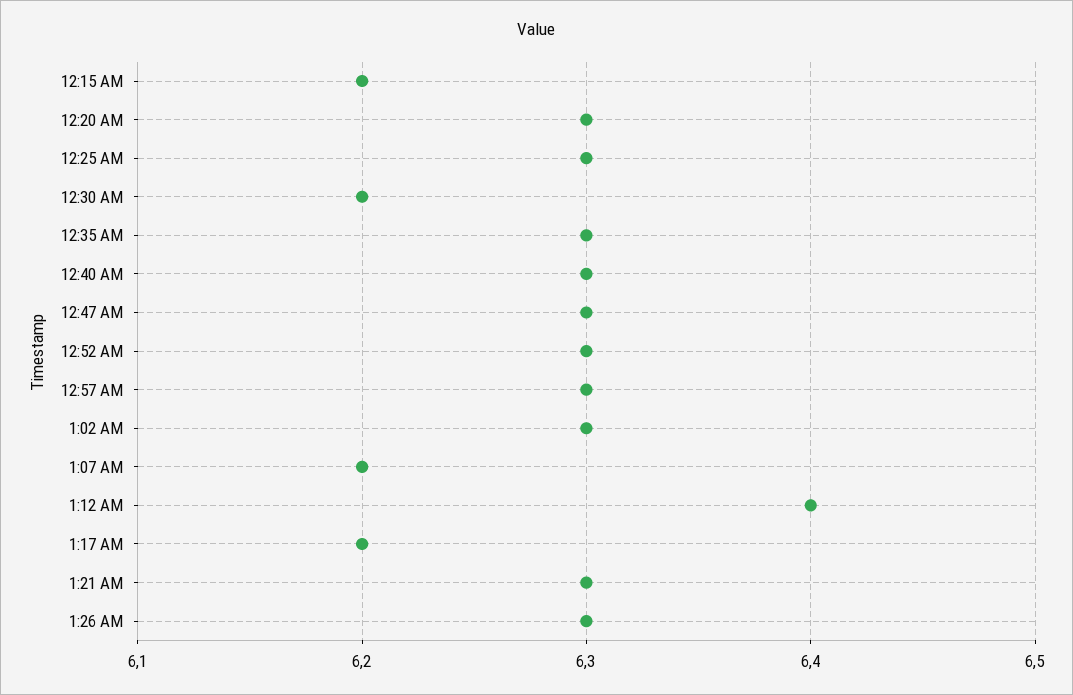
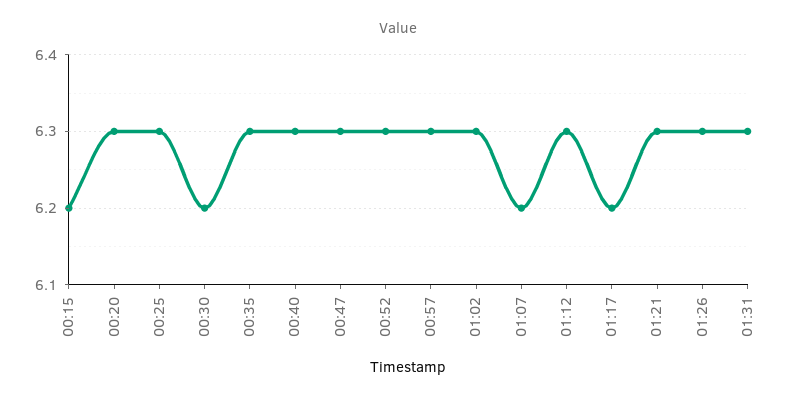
1:12 AM: 6.4 -> 6.3
01:31: none -> 6.3

